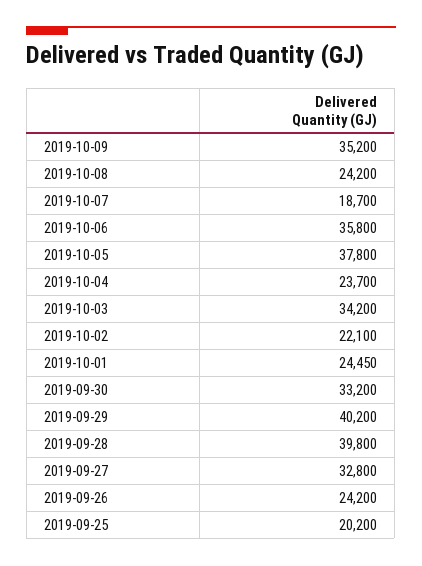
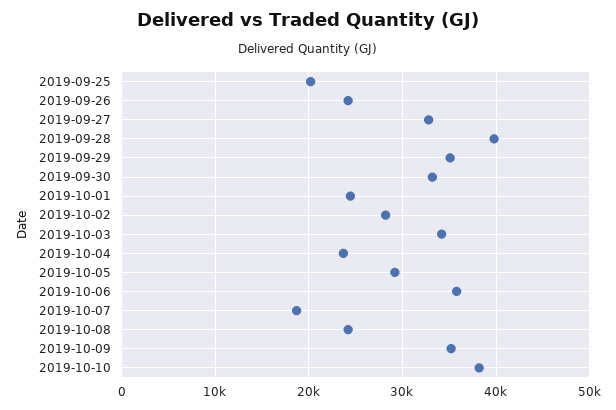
2019-10-05: 37800 -> 29000
2019-10-02: 22100 -> 28000
2019-09-29: 40200 -> 35000
2019-10-10: none -> 38000

